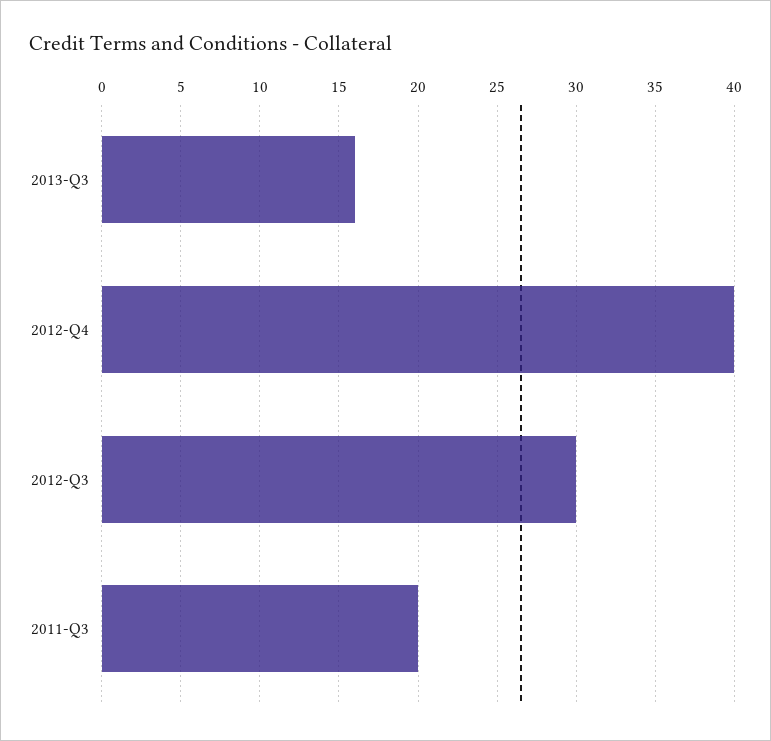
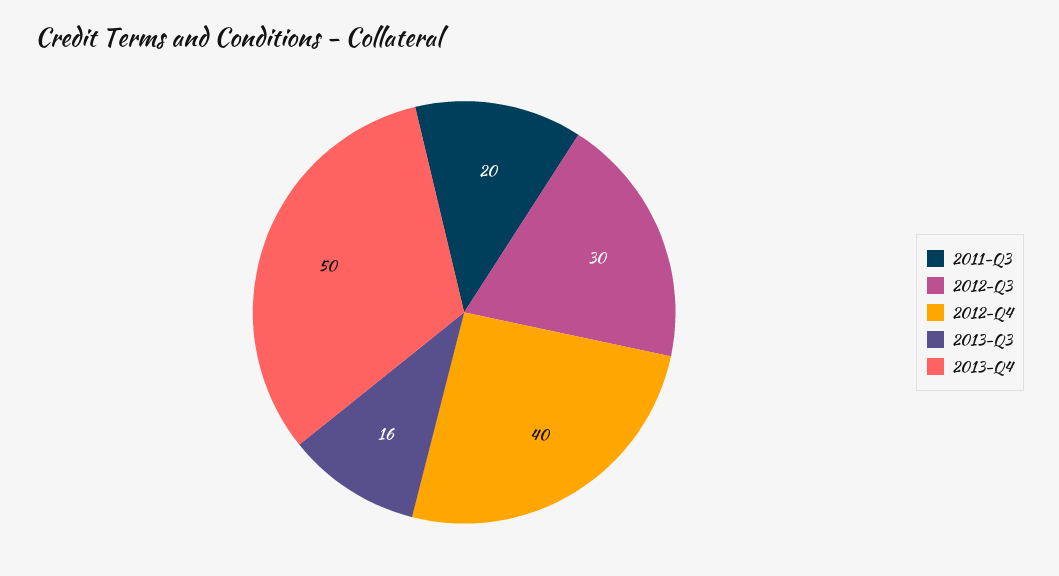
2013-Q4: none -> 50

